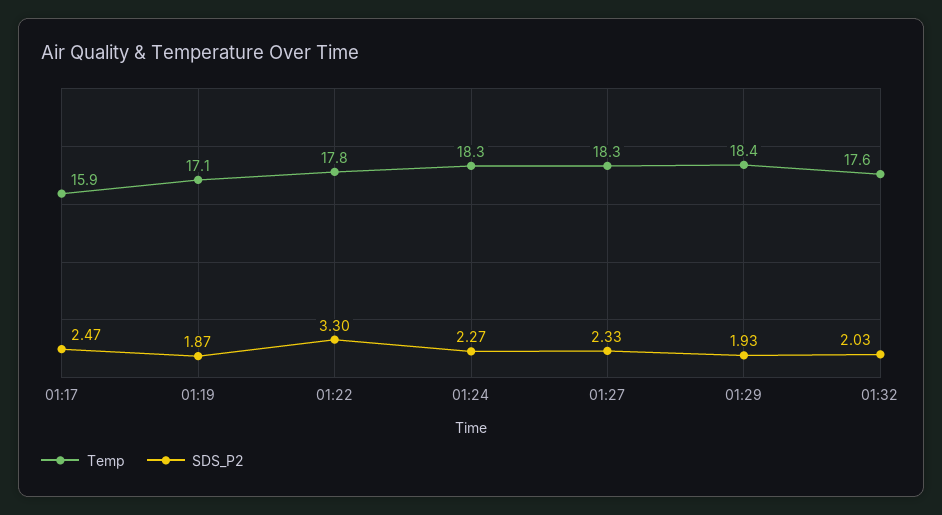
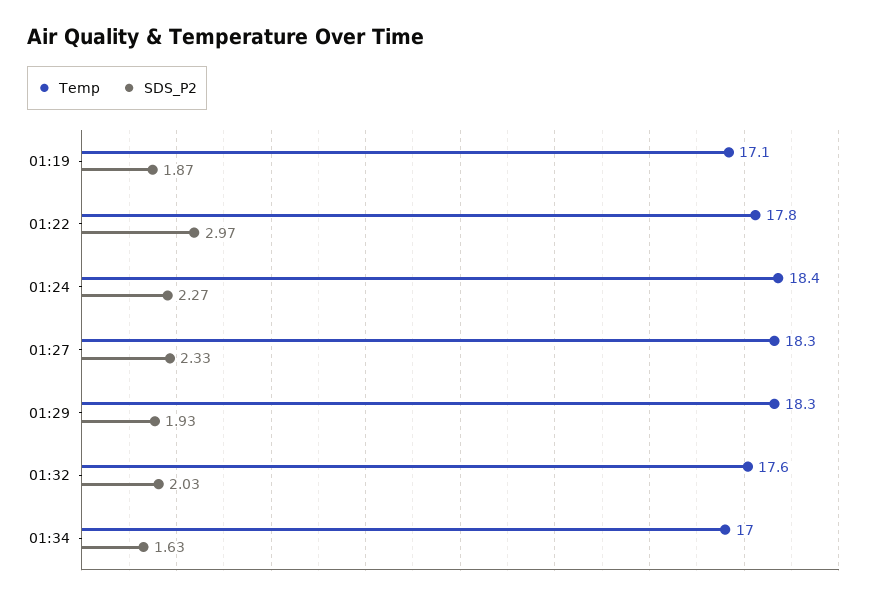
Temp, 01:17: 15.9 -> none
SDS_P2, 01:17: 2.47 -> none
SDS_P2, 01:22: 3.3 -> 2.97
Temp, 01:24: 18.3 -> 18.4
Temp, 01:29: 18.4 -> 18.3
Temp, 01:34: none -> 17
SDS_P2, 01:34: none -> 1.63

